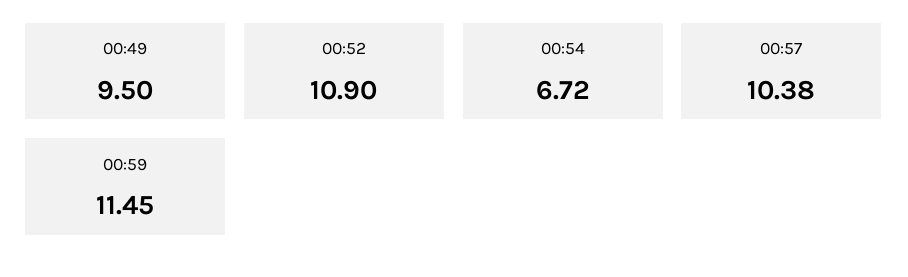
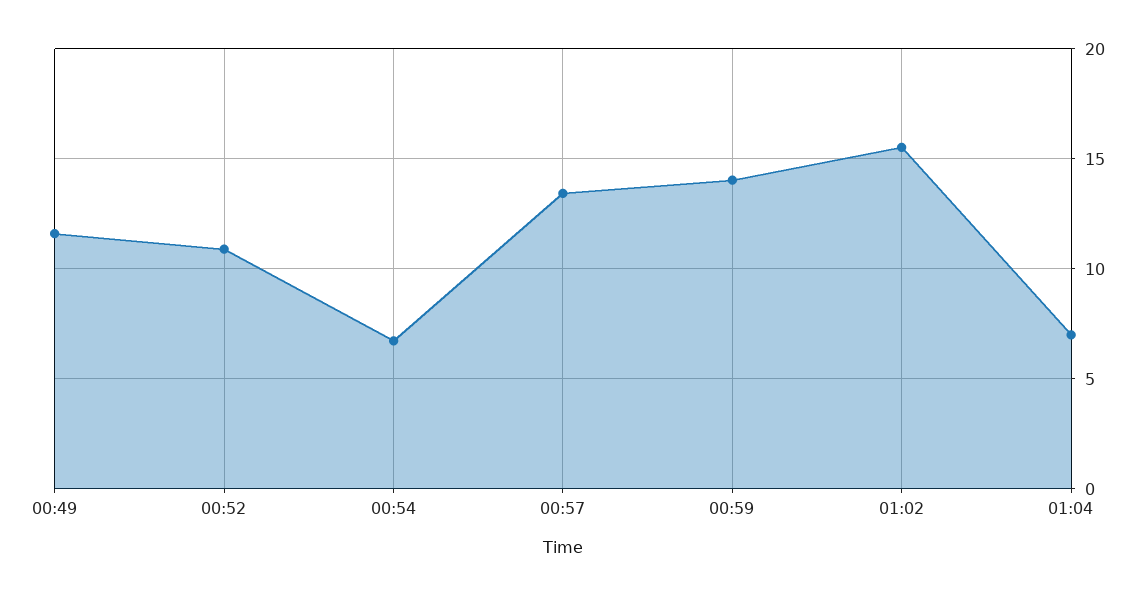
00:49: 9.5 -> 11.5
00:57: 10.38 -> 13.5
00:59: 11.45 -> 14
01:02: none -> 15.5
01:04: none -> 7

